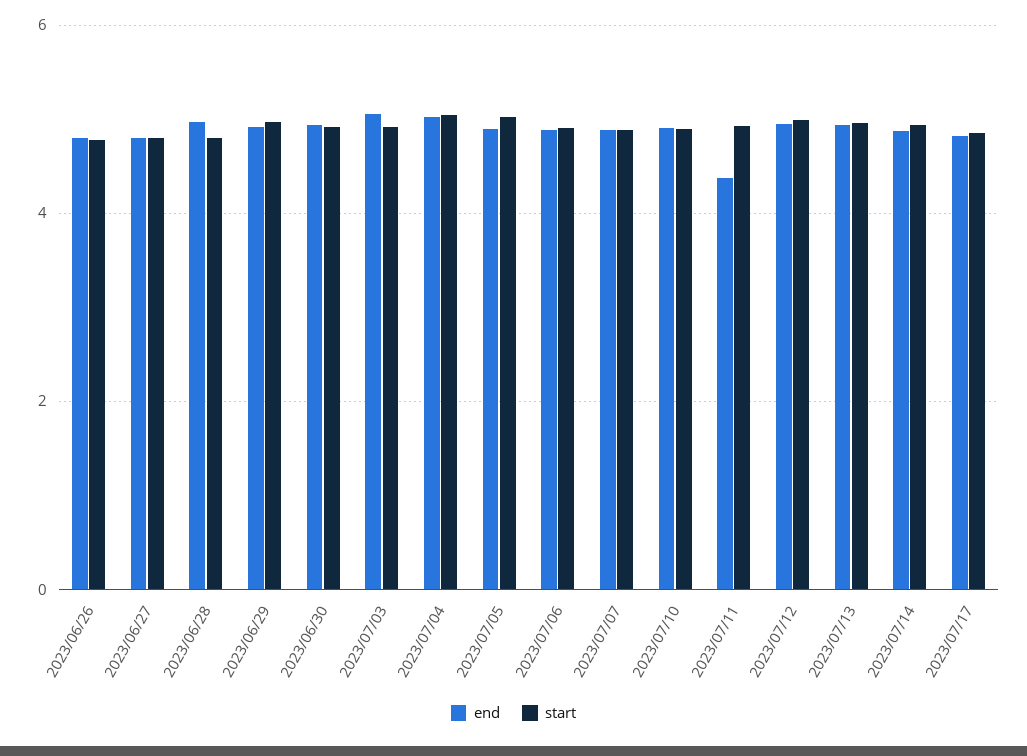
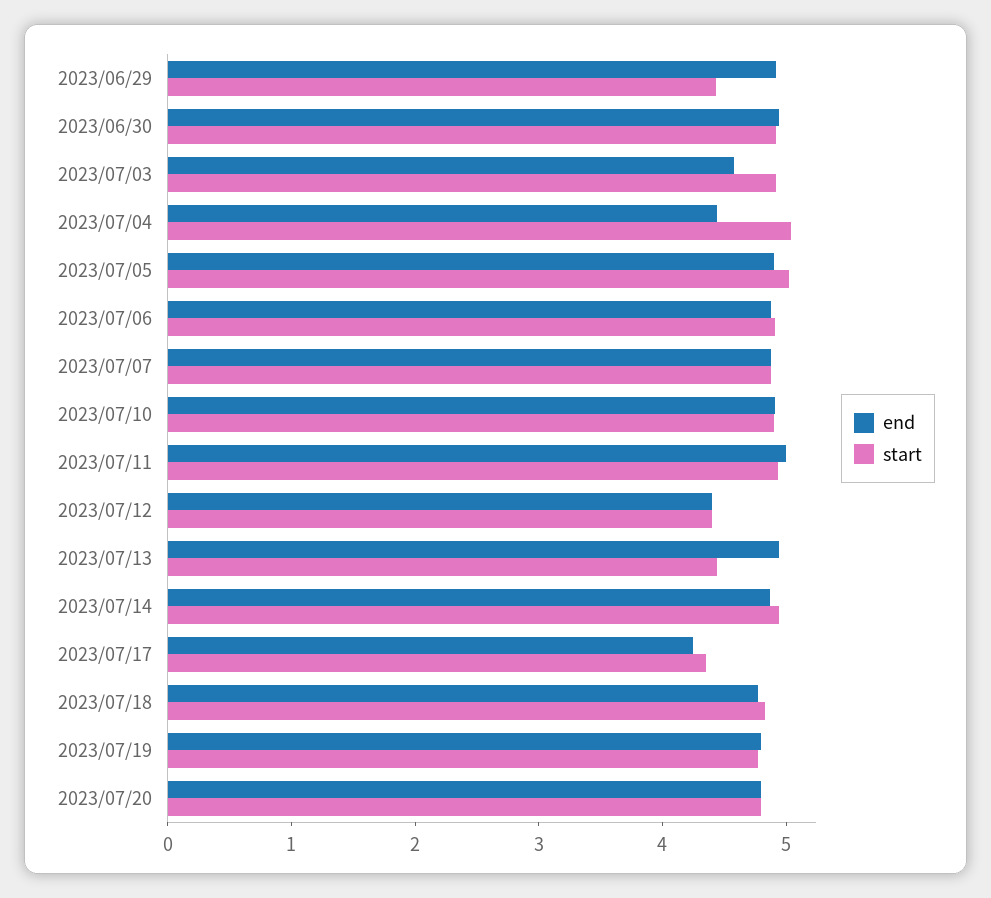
end, 2023/06/26: 4.8 -> none
start, 2023/06/26: 4.8 -> none
end, 2023/06/27: 4.8 -> none
start, 2023/06/27: 4.8 -> none
end, 2023/06/28: 5 -> none
start, 2023/06/28: 4.8 -> none
start, 2023/06/29: 5 -> 4.4
end, 2023/07/03: 5 -> 4.6
end, 2023/07/04: 5 -> 4.4
end, 2023/07/11: 4.4 -> 5
end, 2023/07/12: 5 -> 4.4
start, 2023/07/12: 5 -> 4.4
start, 2023/07/13: 5 -> 4.4
end, 2023/07/17: 4.8 -> 4.2
start, 2023/07/17: 4.8 -> 4.4
end, 2023/07/18: none -> 4.8
start, 2023/07/18: none -> 4.8
end, 2023/07/19: none -> 4.8
start, 2023/07/19: none -> 4.8
end, 2023/07/20: none -> 4.8
start, 2023/07/20: none -> 4.8

